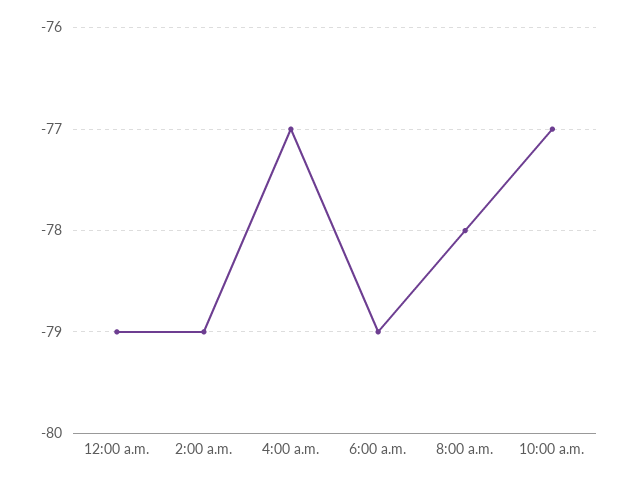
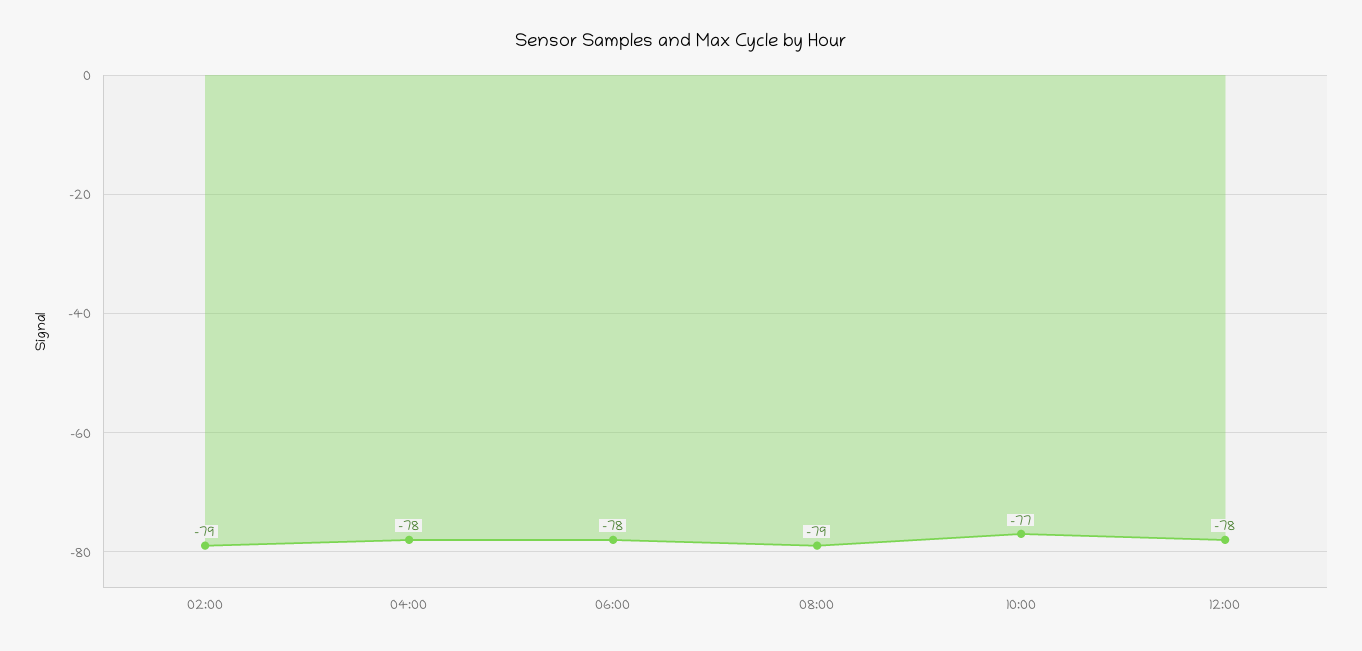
12:00 a.m.: -79 -> none
4:00 a.m.: -77 -> -78
6:00 a.m.: -79 -> -78
8:00 a.m.: -78 -> -79
12:00: none -> -78

